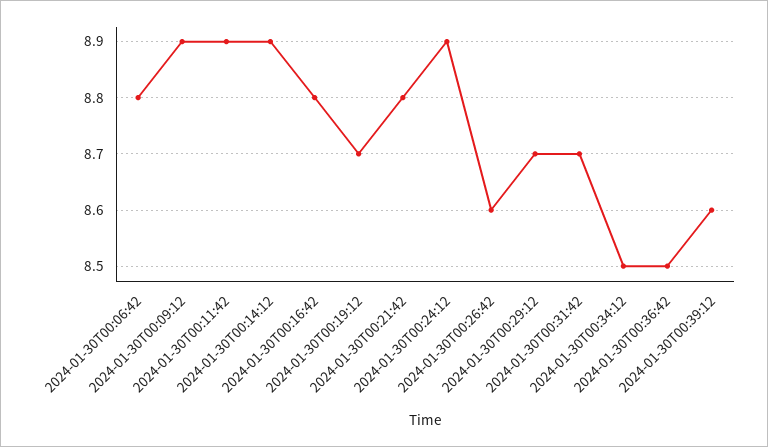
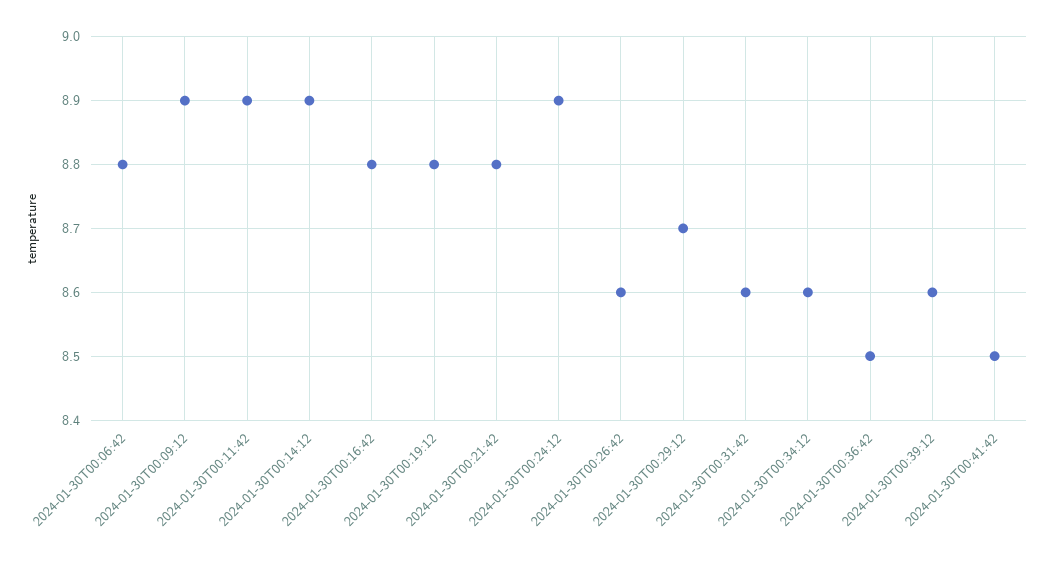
2024-01-30T00:19:12: 8.7 -> 8.8
2024-01-30T00:31:42: 8.7 -> 8.6
2024-01-30T00:34:12: 8.5 -> 8.6
2024-01-30T00:41:42: none -> 8.5

